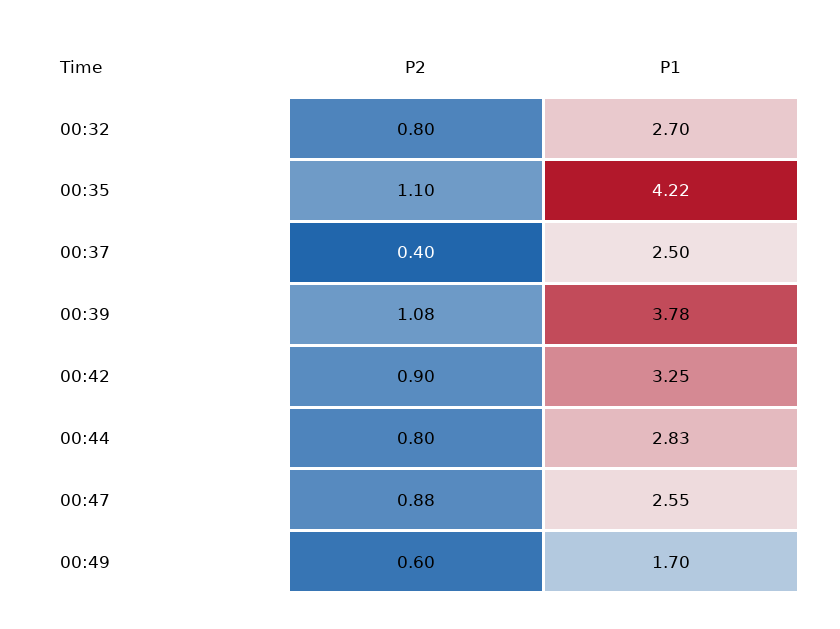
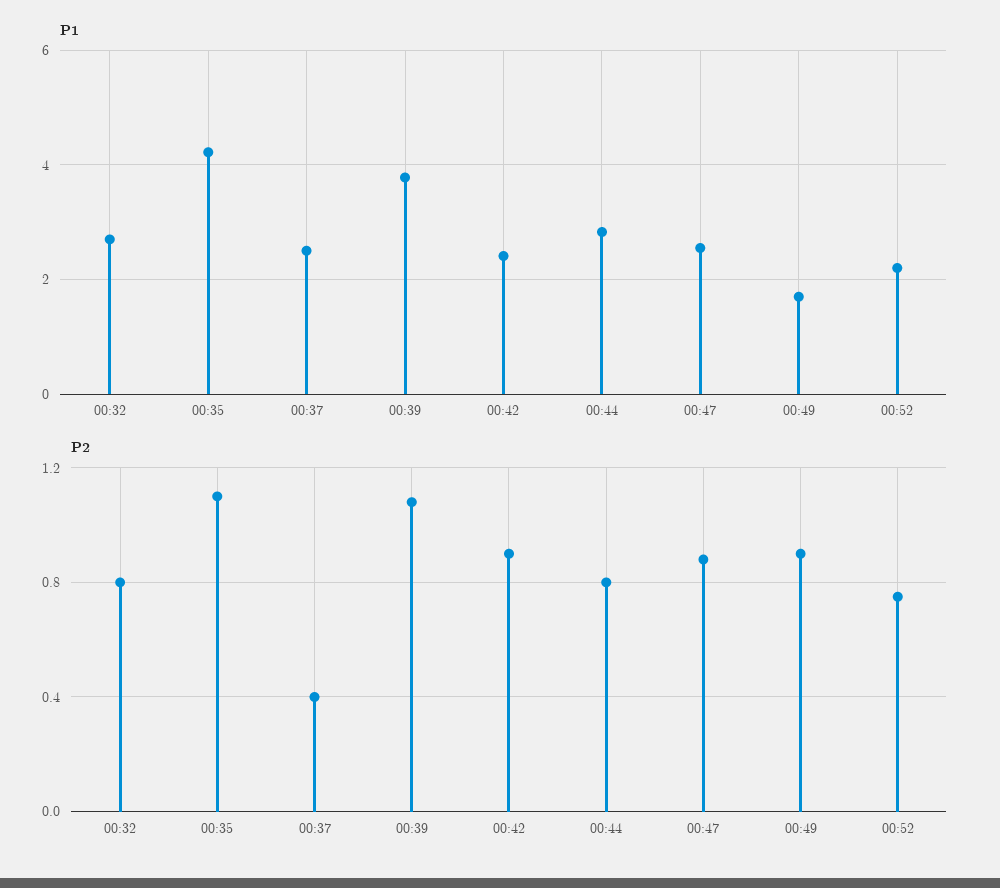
P1, 00:42: 3.25 -> 2.4
P2, 00:49: 0.6 -> 0.9
P1, 00:52: none -> 2.2
P2, 00:52: none -> 0.75

